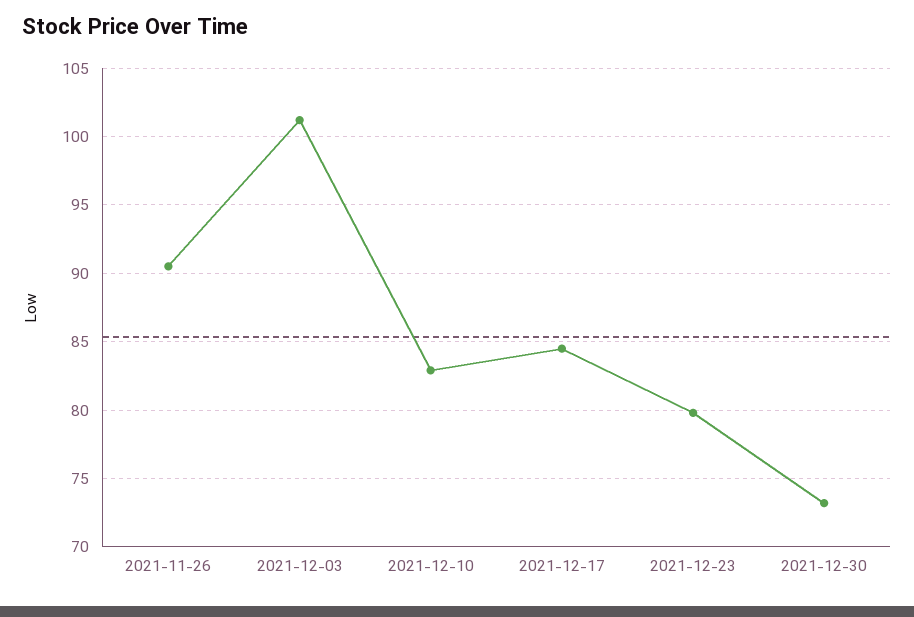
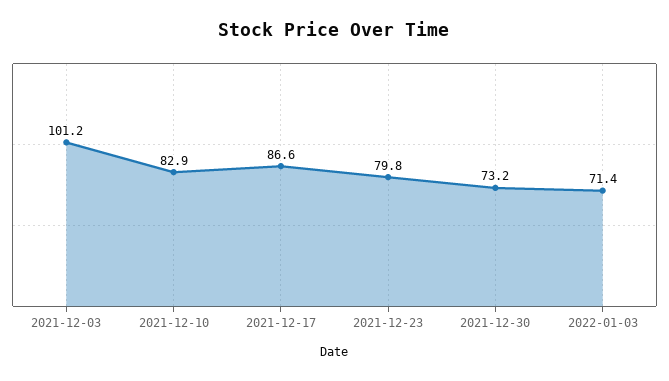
2021-11-26: 90.5 -> none
2021-12-17: 84.5 -> 86.6
2022-01-03: none -> 71.4

